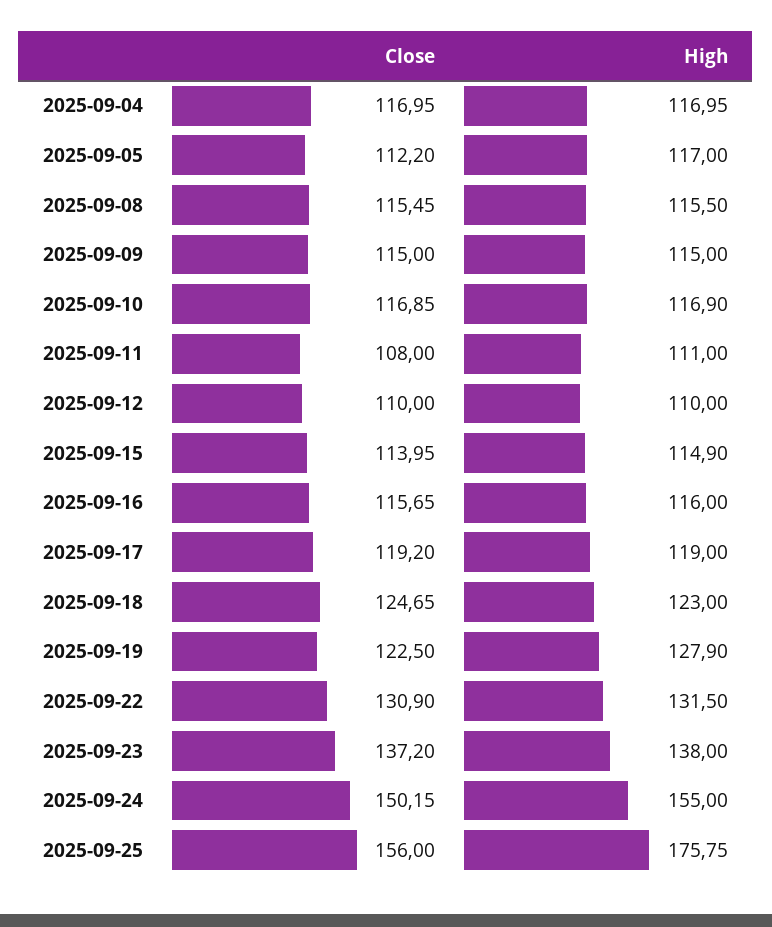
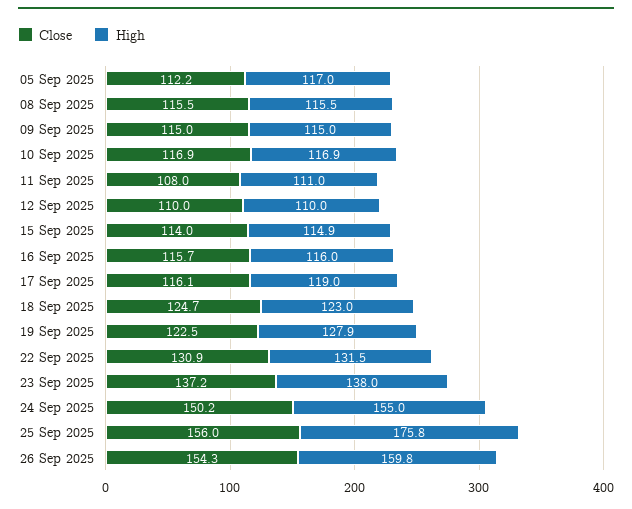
Close, 2025-09-04: 116.95 -> none
High, 2025-09-04: 116.95 -> none
Close, 2025-09-17: 119.2 -> 116.1
Close, 26 Sep 2025: none -> 154.3
High, 26 Sep 2025: none -> 159.8

